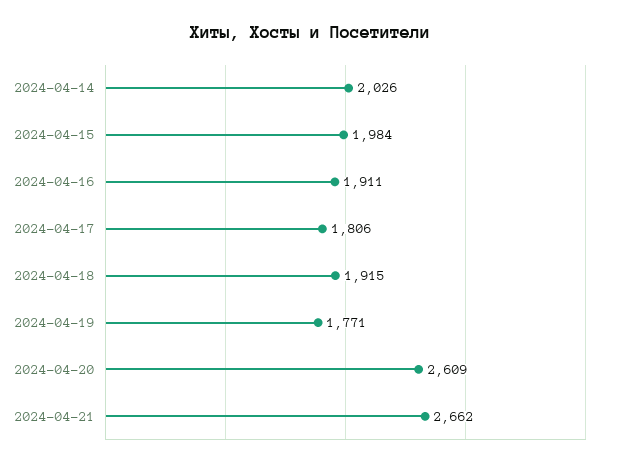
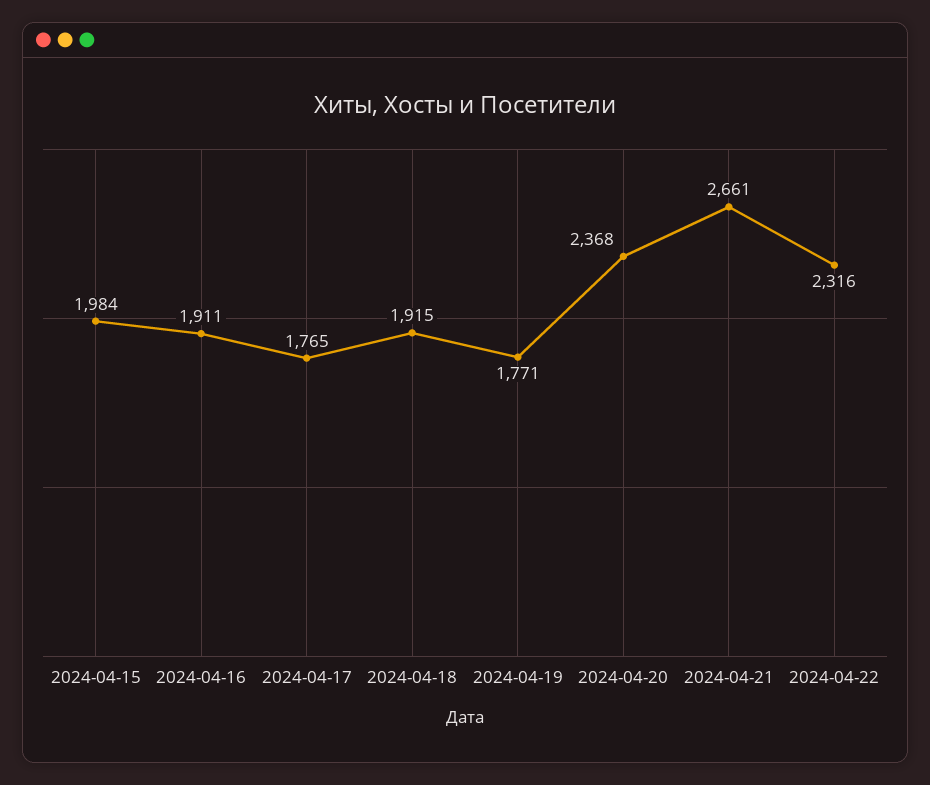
2024-04-14: 2026 -> none
2024-04-17: 1806 -> 1765
2024-04-20: 2609 -> 2368
2024-04-21: 2662 -> 2661
2024-04-22: none -> 2316

